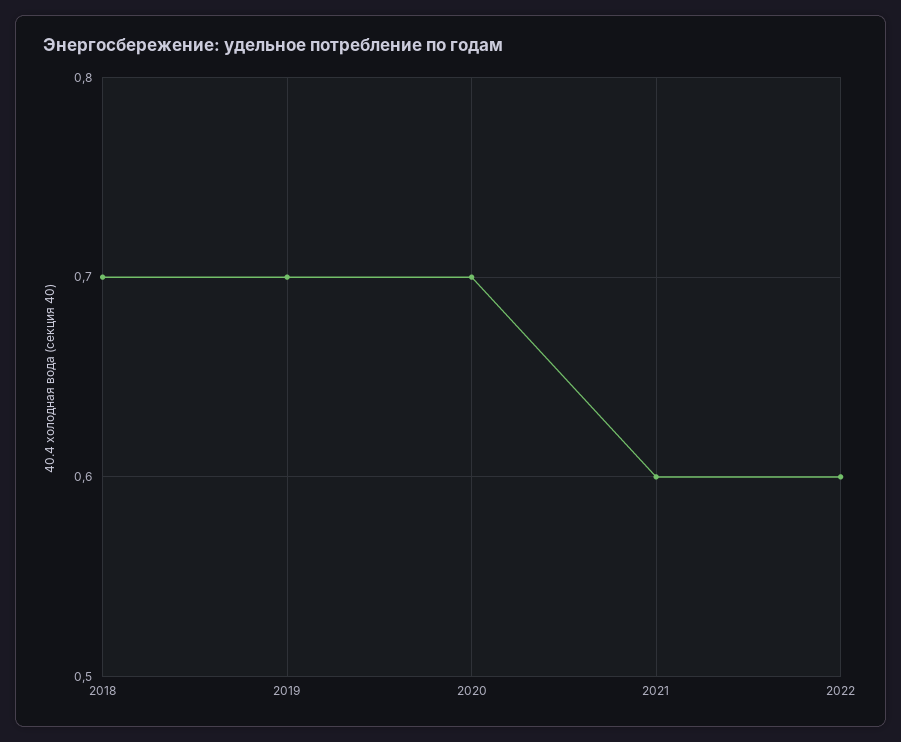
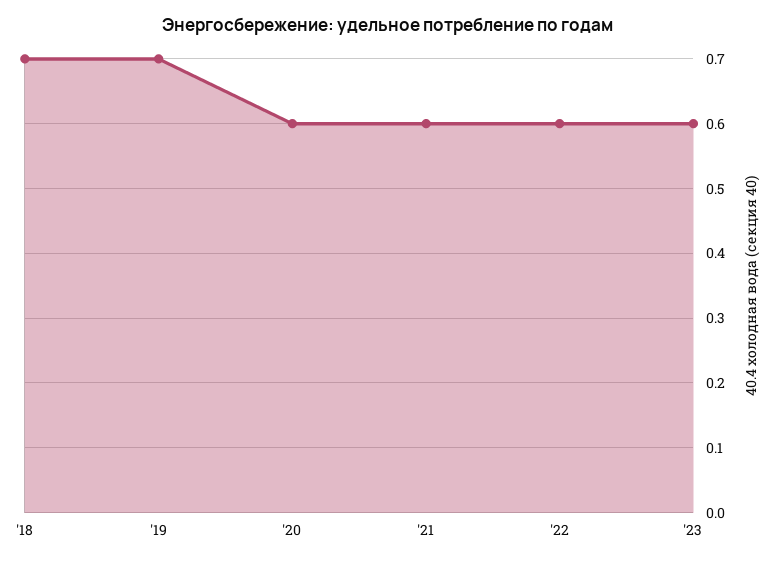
2020: 0.7 -> 0.6
'23: none -> 0.6

